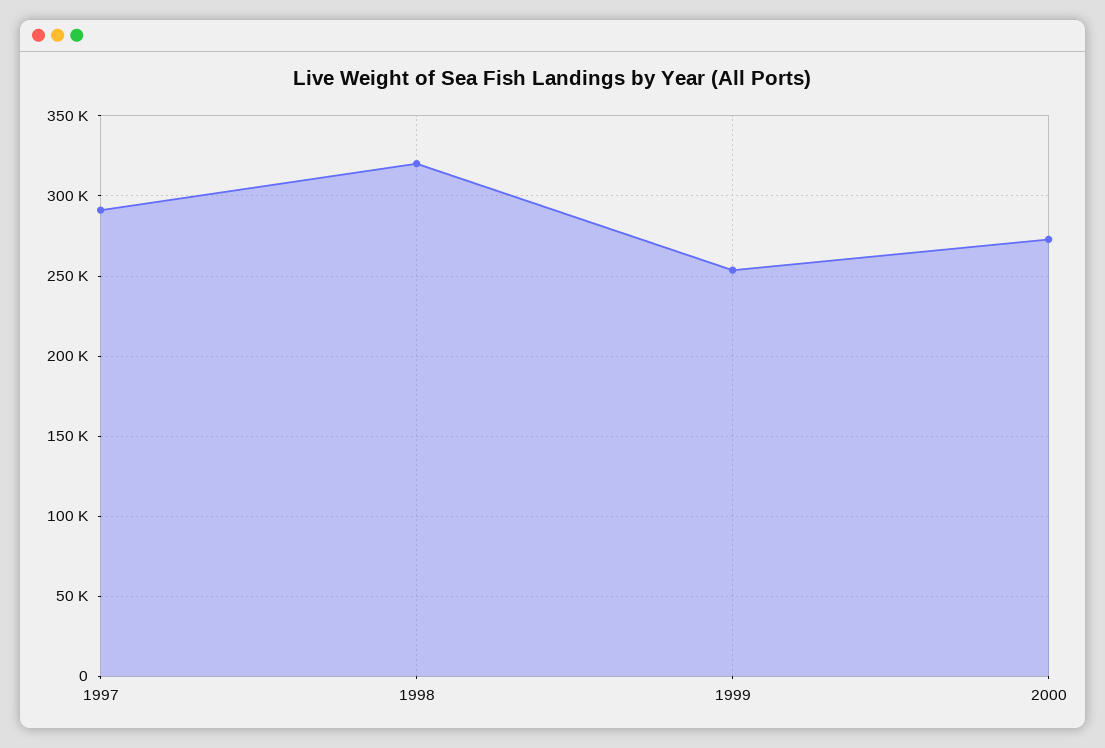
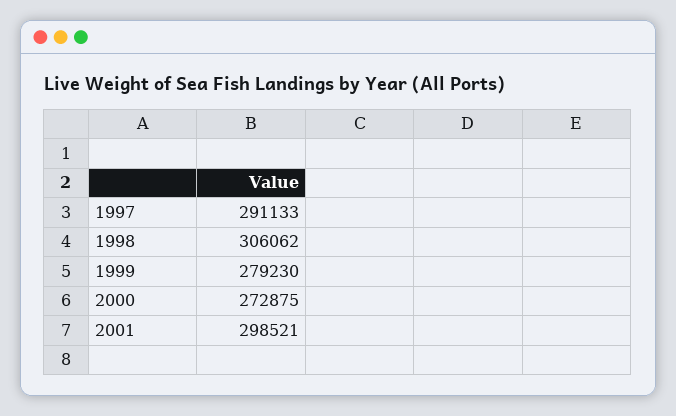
1998: 320000 -> 306062
1999: 255000 -> 279230
2001: none -> 298521

